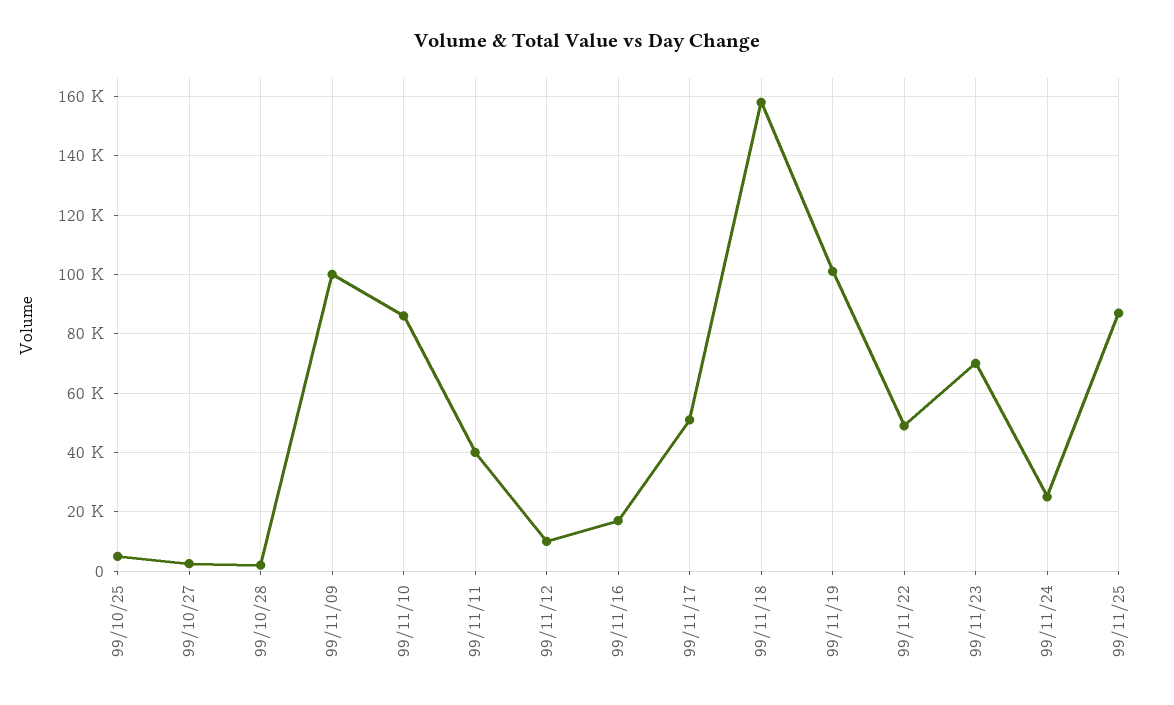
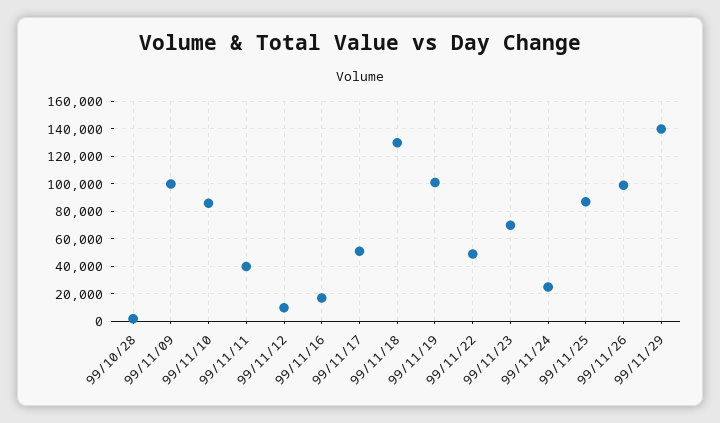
99/10/25: 5000 -> none
99/10/27: 2500 -> none
99/11/18: 157500 -> 130000
99/11/26: none -> 100000
99/11/29: none -> 140000

